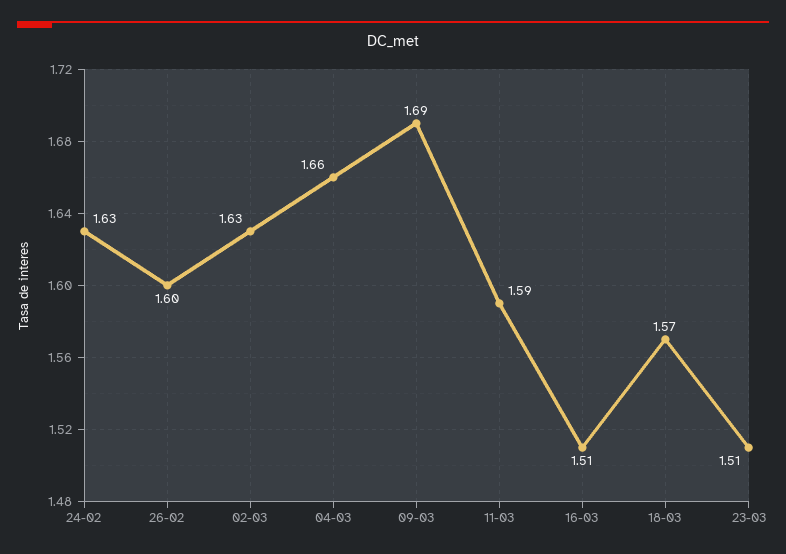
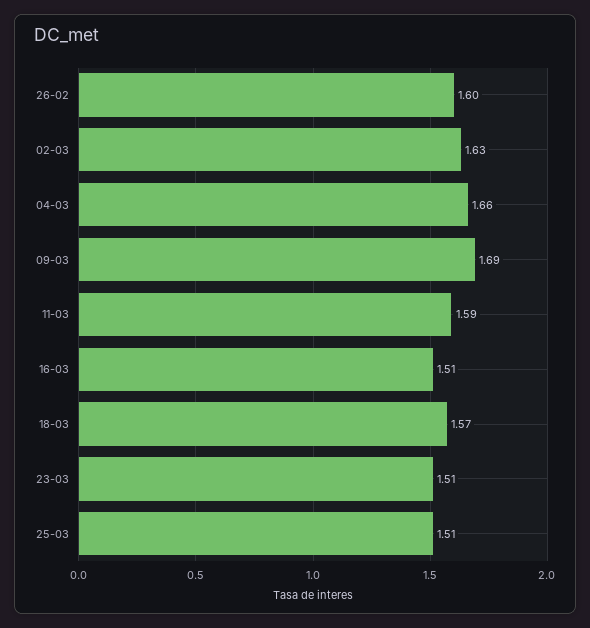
24-02: 1.63 -> none
25-03: none -> 1.51

